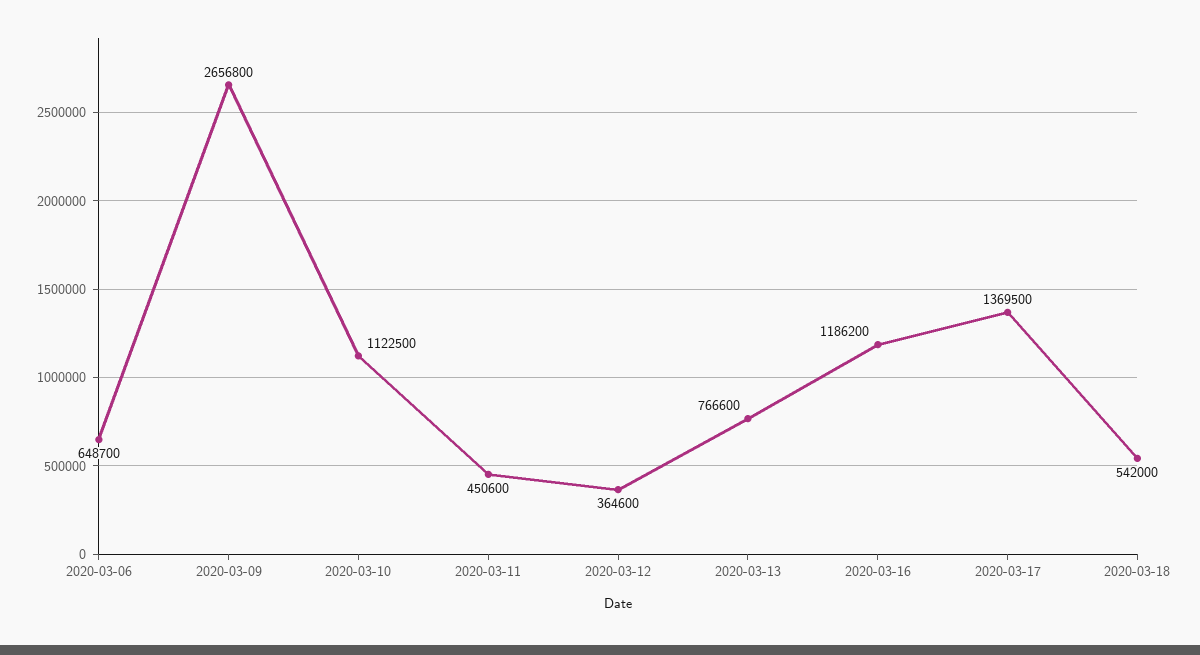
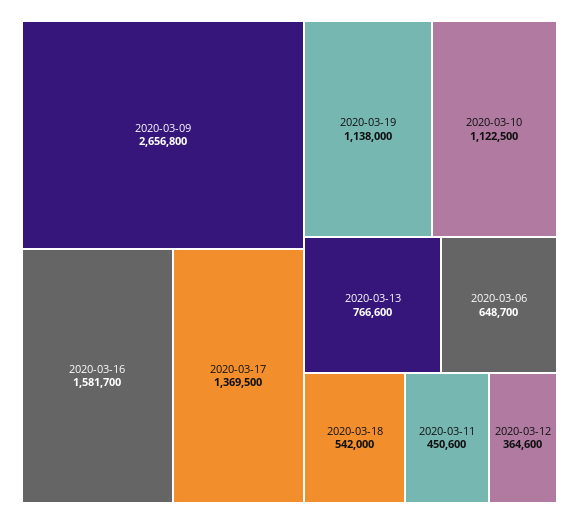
2020-03-16: 1186200 -> 1581700
2020-03-19: none -> 1138000

